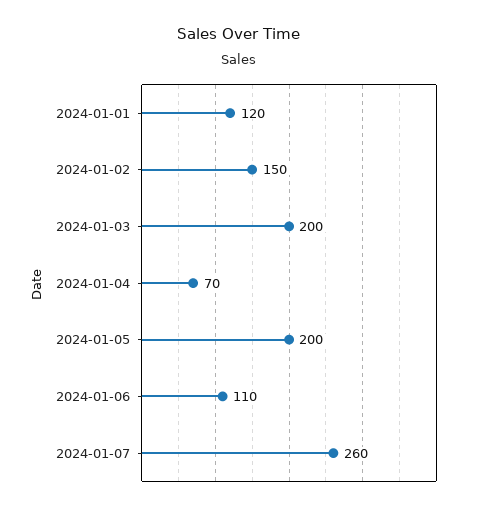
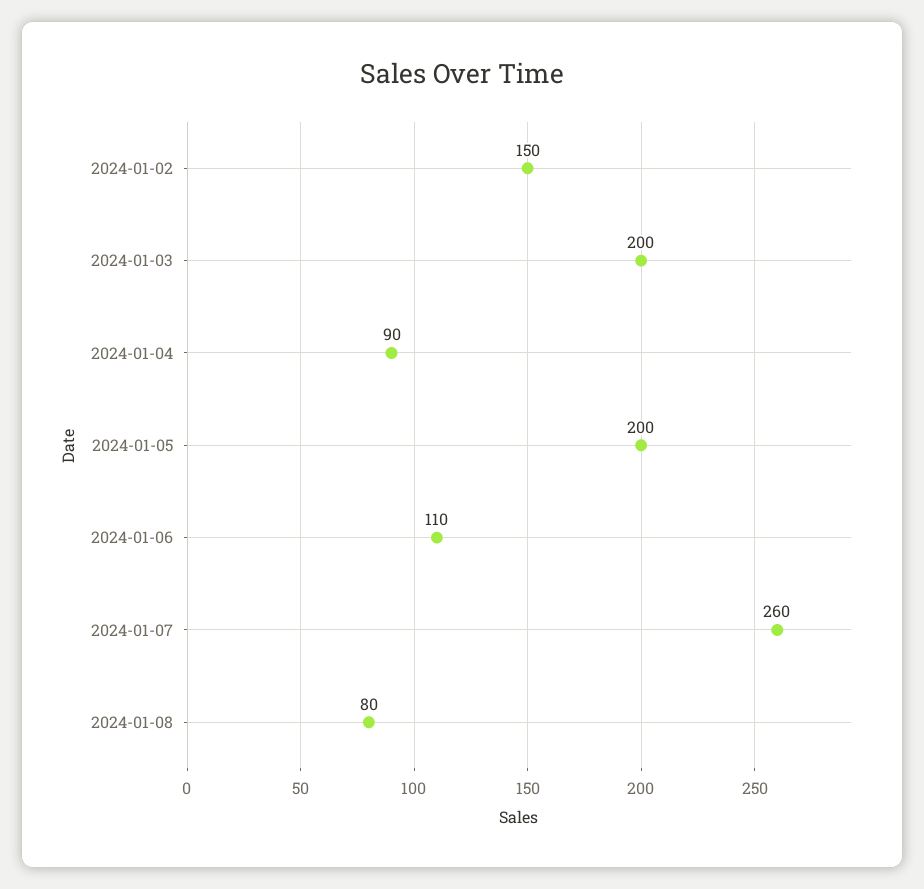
2024-01-01: 120 -> none
2024-01-04: 70 -> 90
2024-01-08: none -> 80

